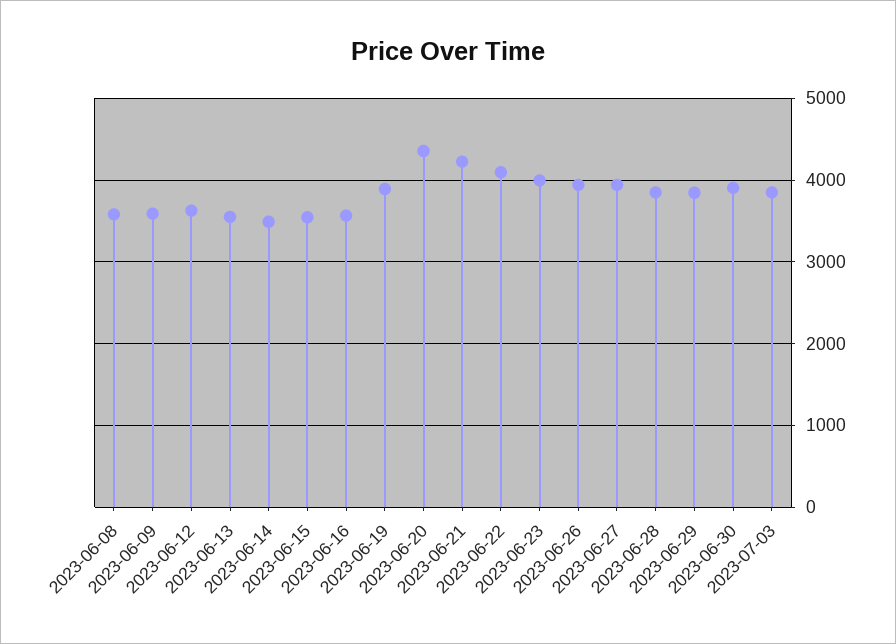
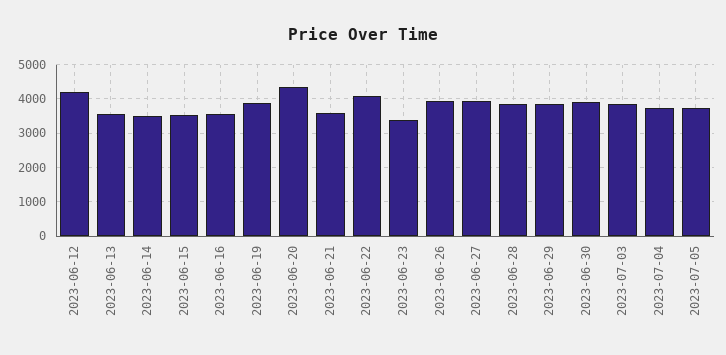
2023-06-08: 3600 -> none
2023-06-09: 3600 -> none
2023-06-12: 3600 -> 4200
2023-06-21: 4200 -> 3600
2023-06-23: 4000 -> 3400
2023-07-04: none -> 3800
2023-07-05: none -> 3800

